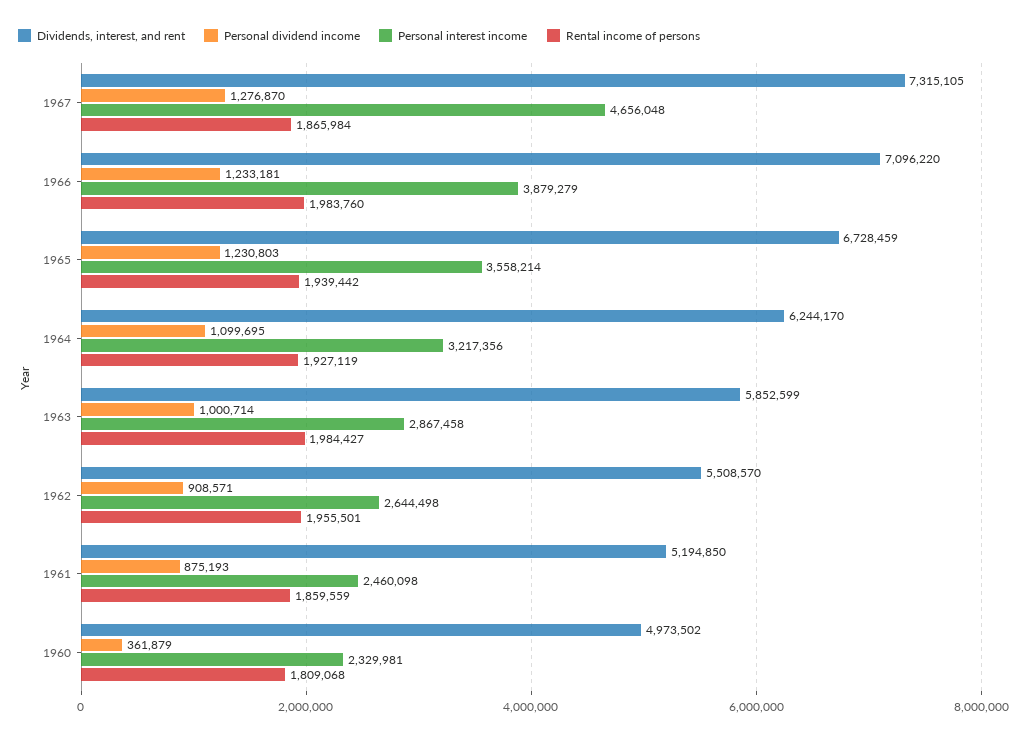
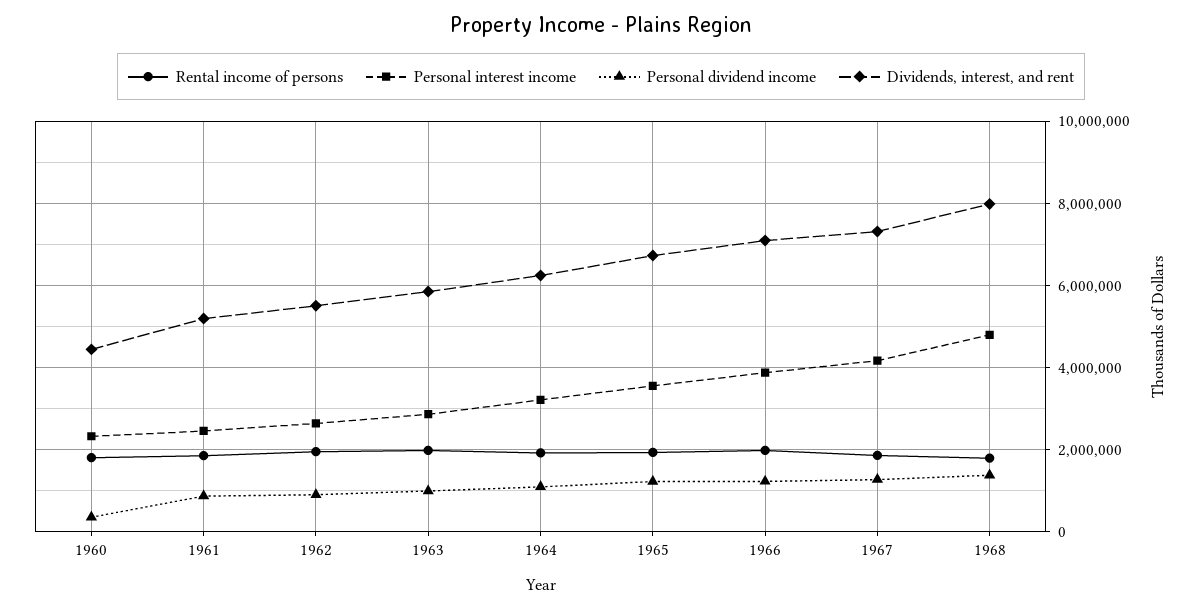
Personal interest income, 1967: 4656048 -> 4200000
Dividends, interest, and rent, 1960: 4973502 -> 4400000
Rental income of persons, 1968: none -> 1800000
Personal interest income, 1968: none -> 4800000
Personal dividend income, 1968: none -> 1400000
Dividends, interest, and rent, 1968: none -> 8000000

